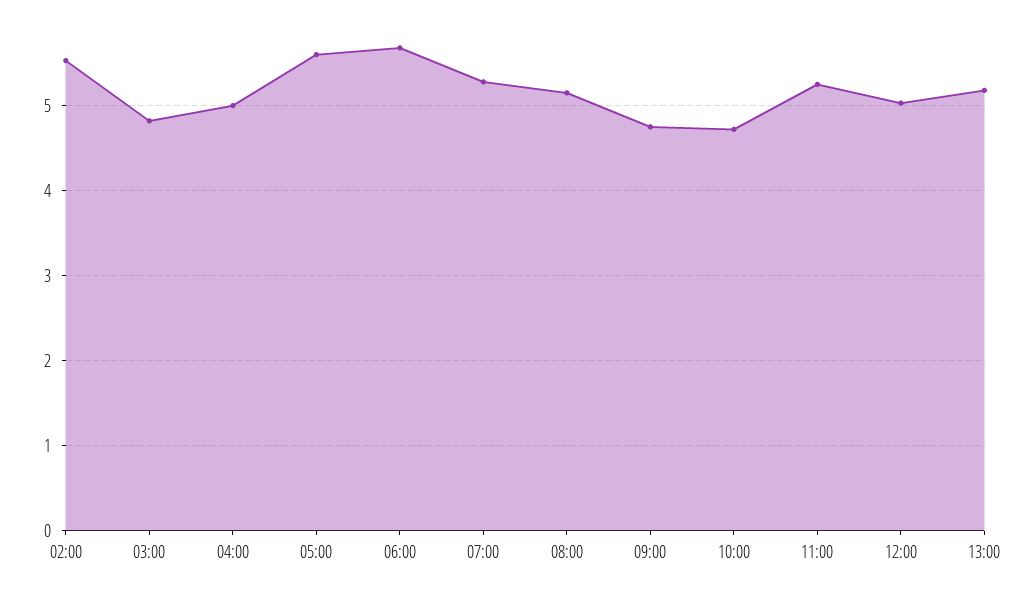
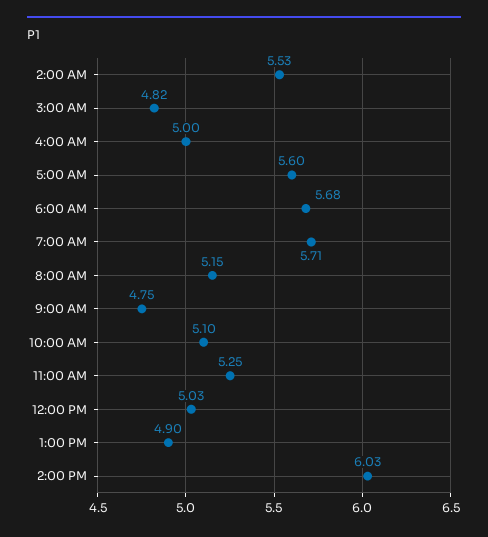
07:00: 5.3 -> 5.71
10:00: 4.7 -> 5.1
13:00: 5.2 -> 4.9
2:00 PM: none -> 6.03

